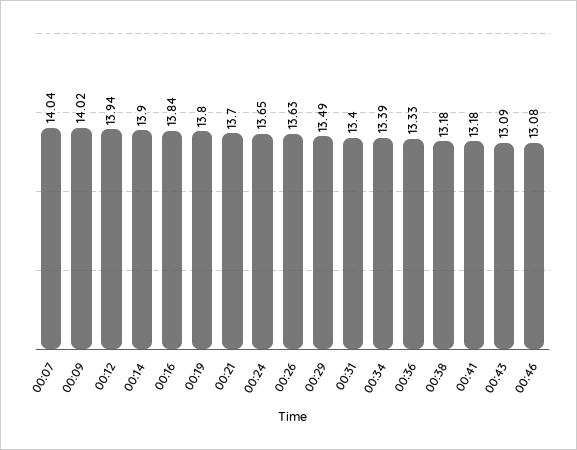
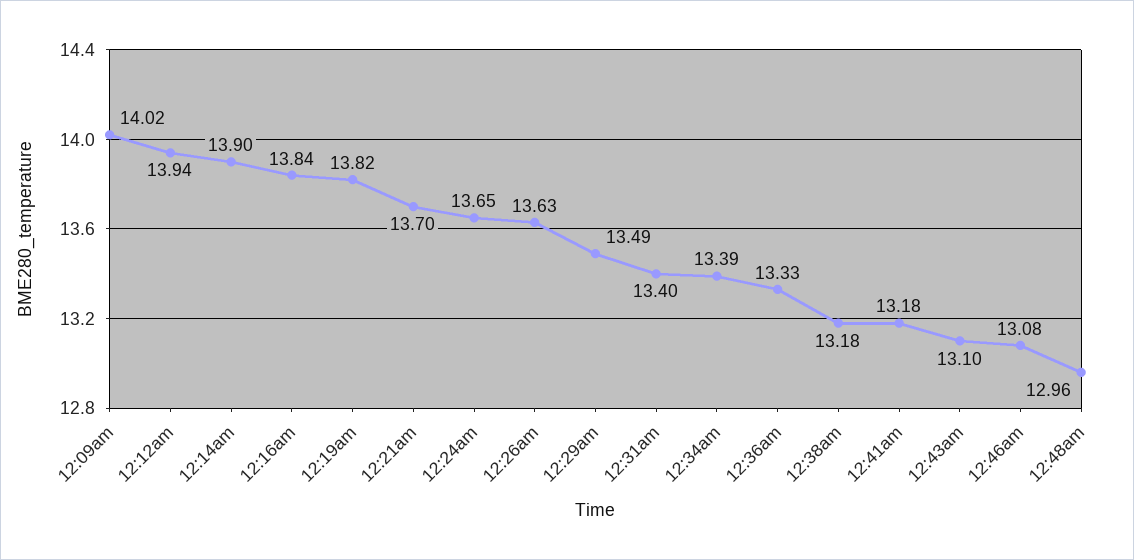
00:07: 14.04 -> none
00:19: 13.8 -> 13.82
00:43: 13.09 -> 13.1
12:48am: none -> 12.96

